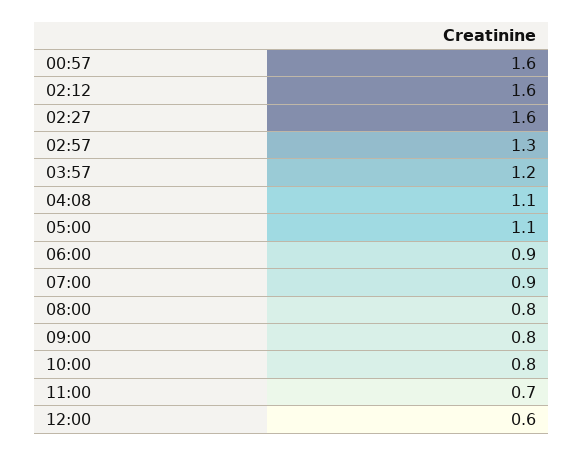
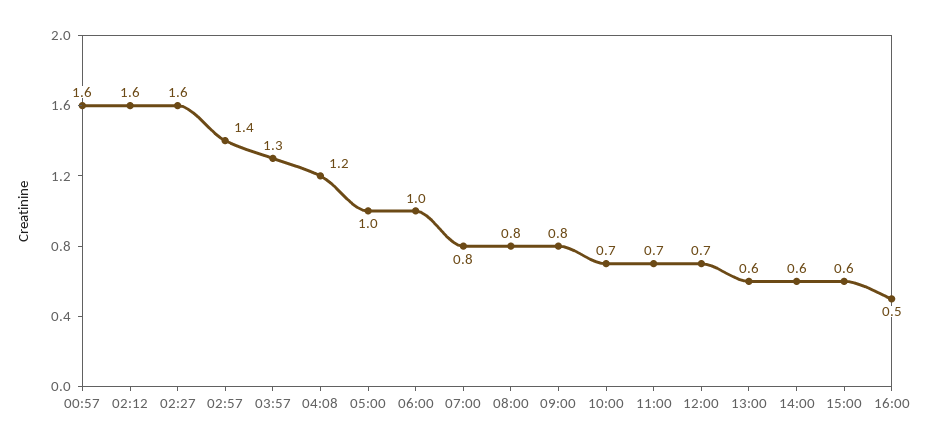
02:57: 1.3 -> 1.4
03:57: 1.2 -> 1.3
04:08: 1.1 -> 1.2
05:00: 1.1 -> 1
06:00: 0.9 -> 1
07:00: 0.9 -> 0.8
10:00: 0.8 -> 0.7
12:00: 0.6 -> 0.7
13:00: none -> 0.6
14:00: none -> 0.6
15:00: none -> 0.6
16:00: none -> 0.5

